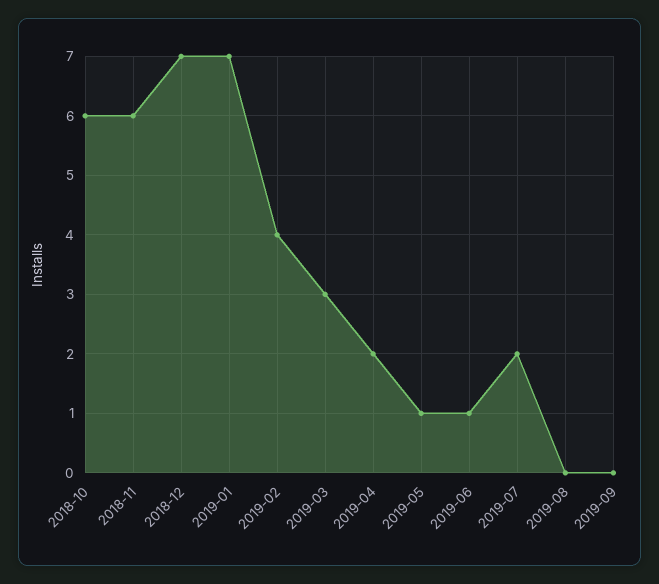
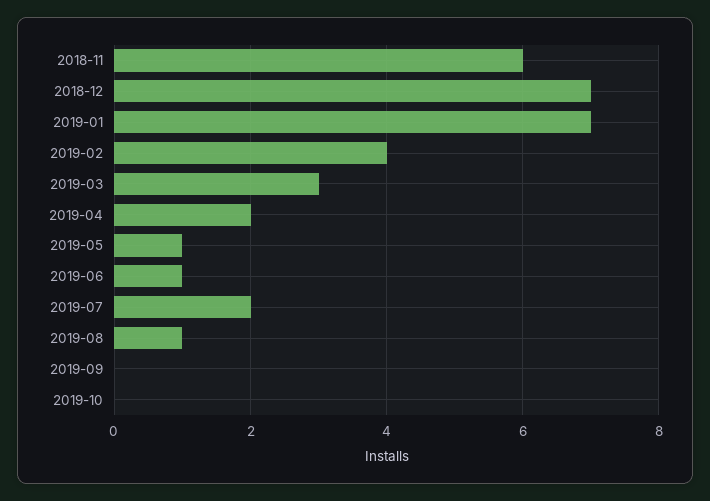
2018-10: 6 -> none
2019-08: 0 -> 1
2019-10: none -> 0

